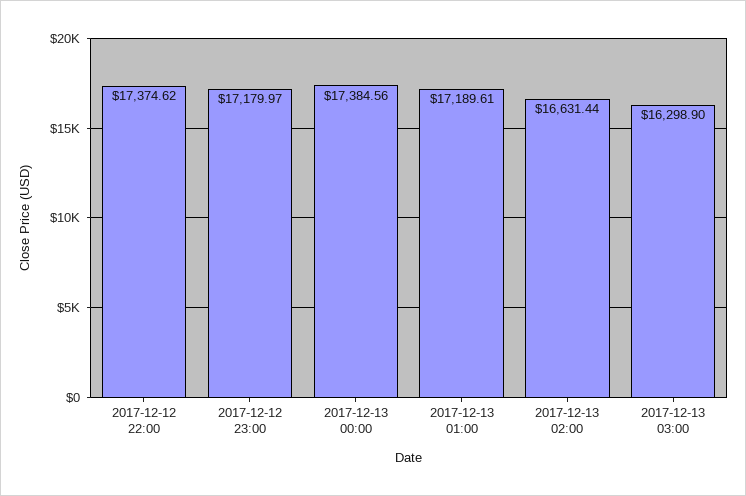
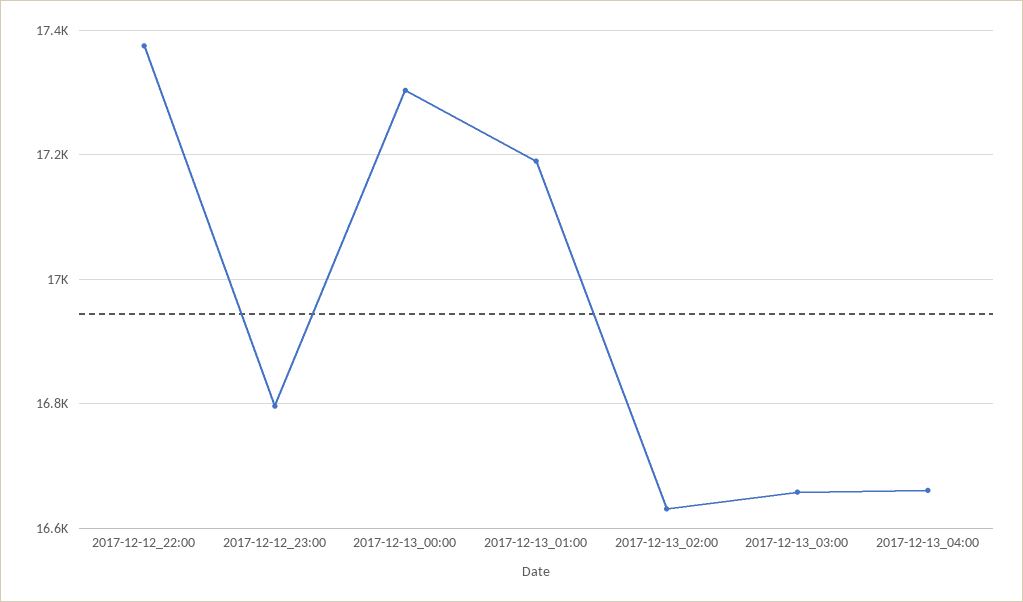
2017-12-12 23:00: 17179.97 -> 16800
2017-12-13 00:00: 17384.56 -> 17300
2017-12-13 03:00: 16298.9 -> 16660
2017-12-13_04:00: none -> 16660

